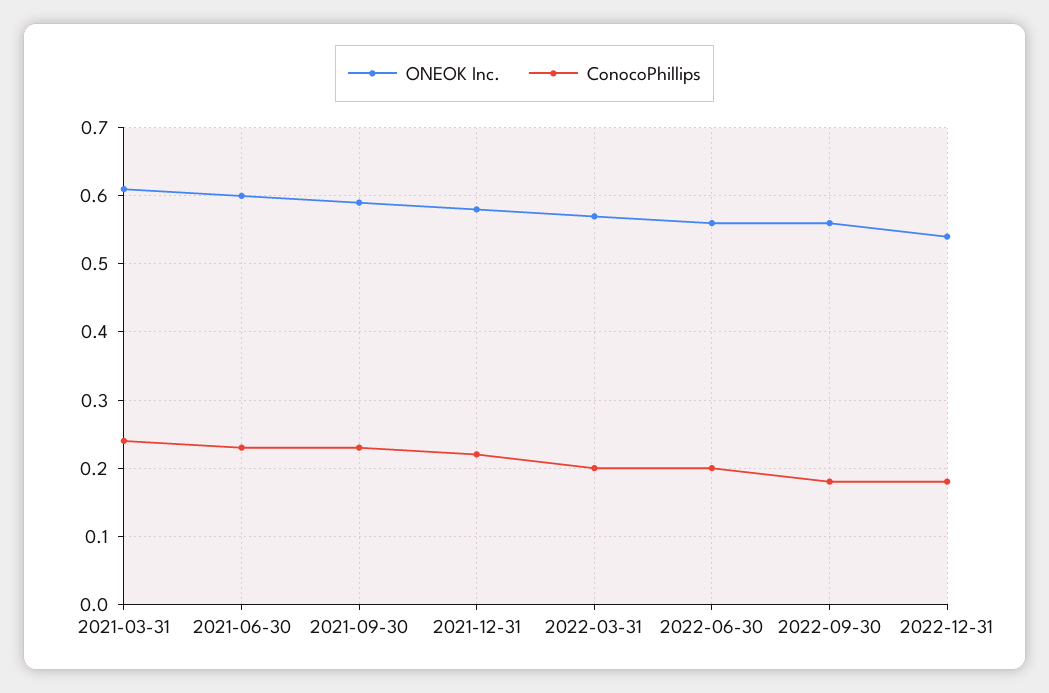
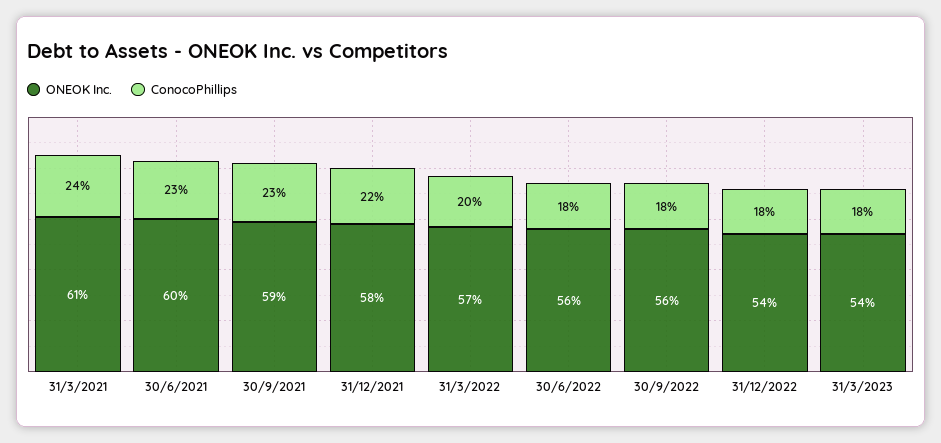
ConocoPhillips, 2022-06-30: 0.2 -> 0.18
ONEOK Inc., 31/3/2023: none -> 0.54
ConocoPhillips, 31/3/2023: none -> 0.18

